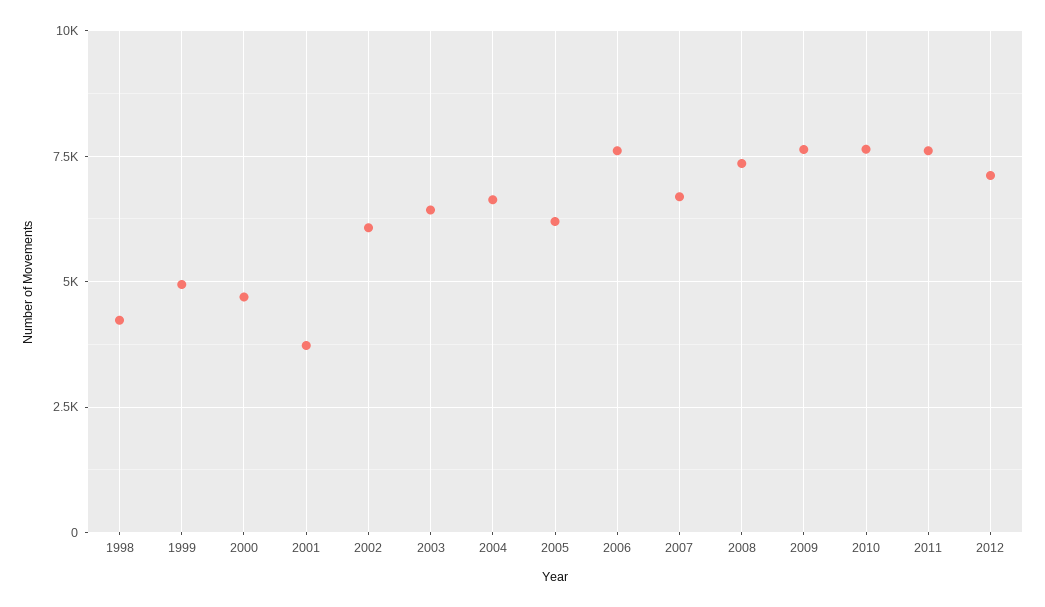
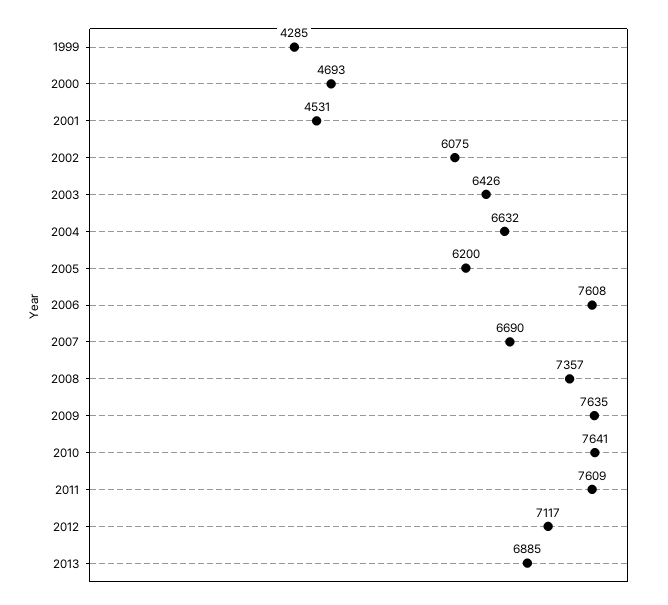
1998: 4250 -> none
1999: 5000 -> 4285
2001: 3750 -> 4531
2013: none -> 6885

